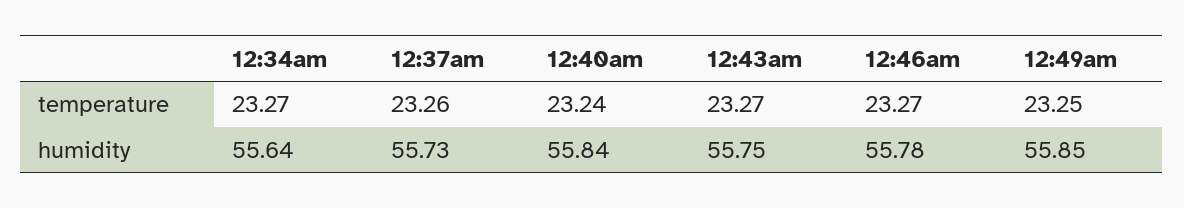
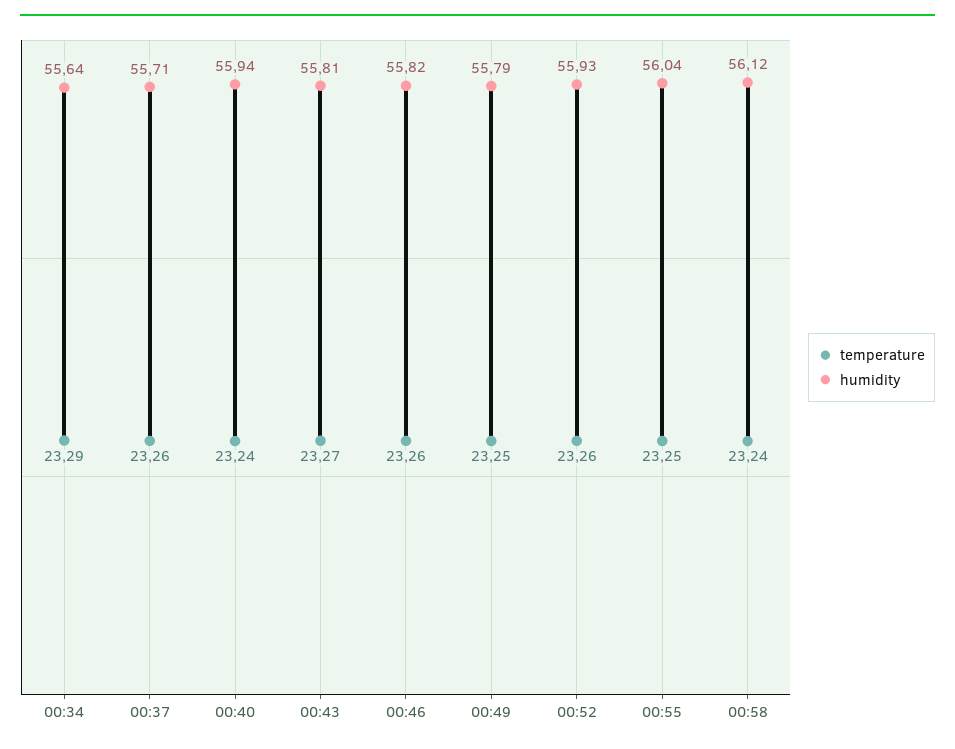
temperature, 12:34am: 23.27 -> 23.29
temperature, 12:46am: 23.27 -> 23.26
humidity, 12:37am: 55.73 -> 55.71
humidity, 12:40am: 55.84 -> 55.94
humidity, 12:43am: 55.75 -> 55.81
humidity, 12:46am: 55.78 -> 55.82
humidity, 12:49am: 55.85 -> 55.79
temperature, 00:52: none -> 23.26
humidity, 00:52: none -> 55.93
temperature, 00:55: none -> 23.25
humidity, 00:55: none -> 56.04
temperature, 00:58: none -> 23.24
humidity, 00:58: none -> 56.12

